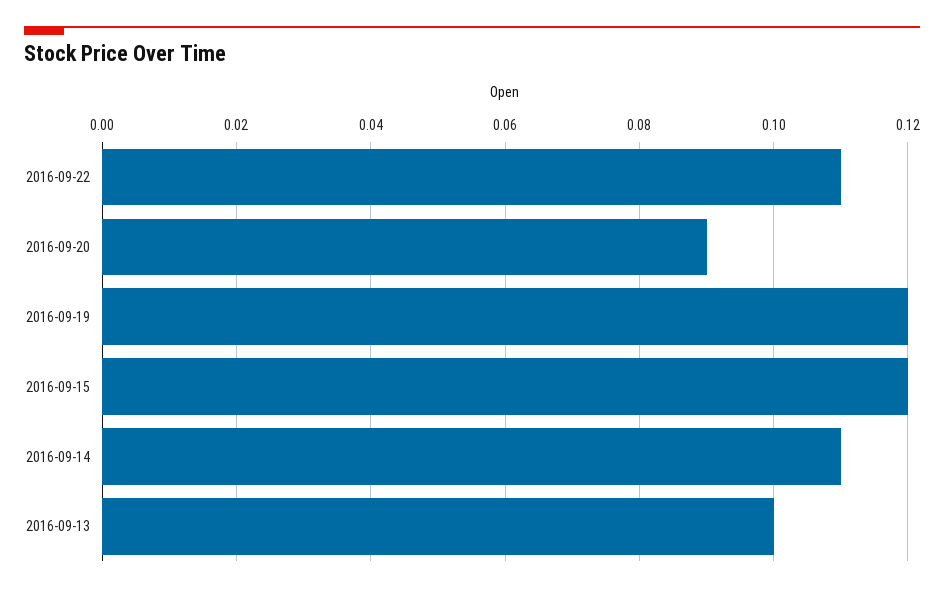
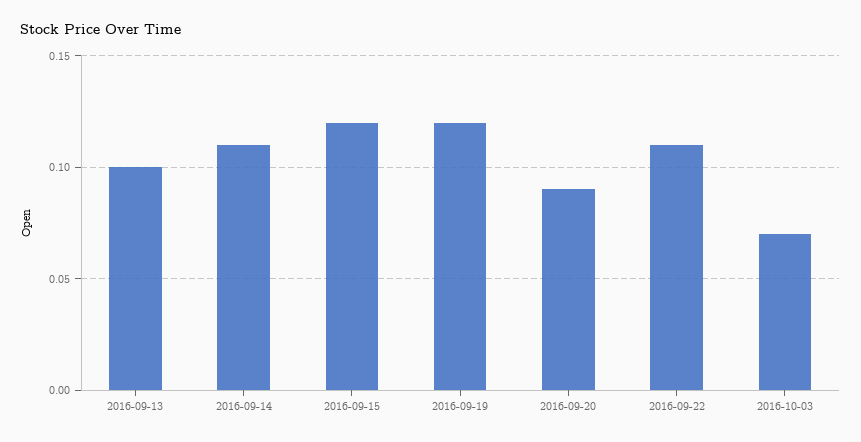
2016-10-03: none -> 0.07

